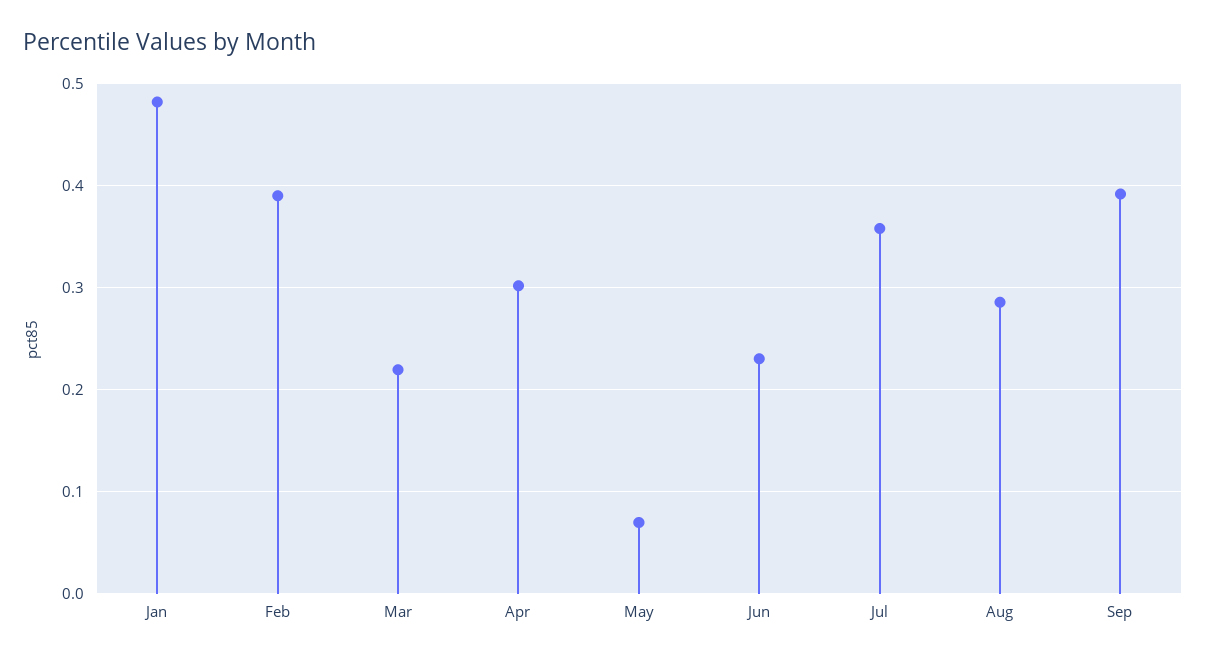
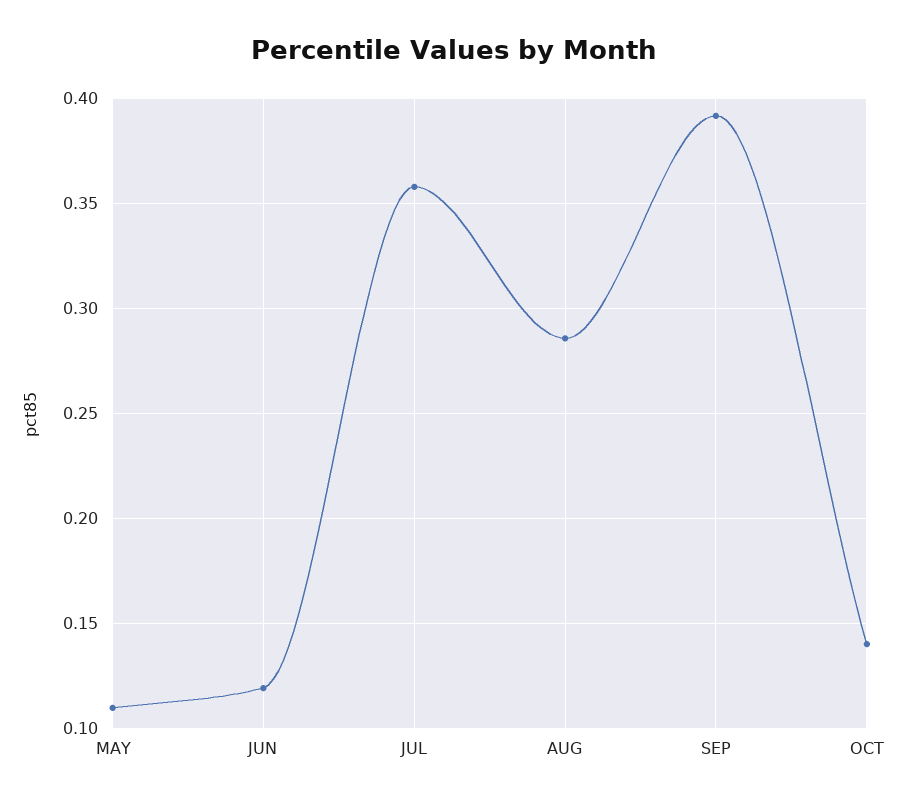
Jan: 0.48 -> none
Feb: 0.39 -> none
Mar: 0.22 -> none
Apr: 0.3 -> none
May: 0.07 -> 0.11
Jun: 0.23 -> 0.12
OCT: none -> 0.14

